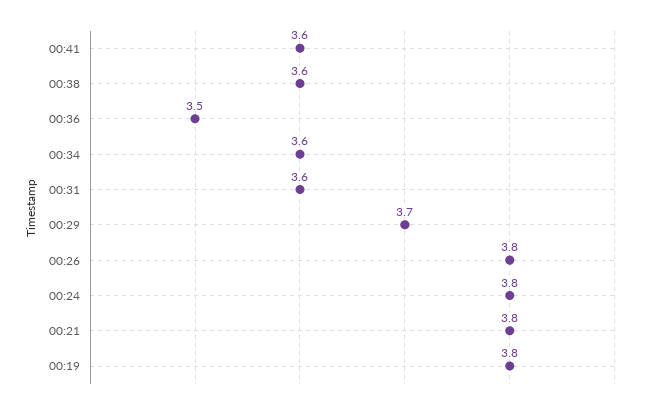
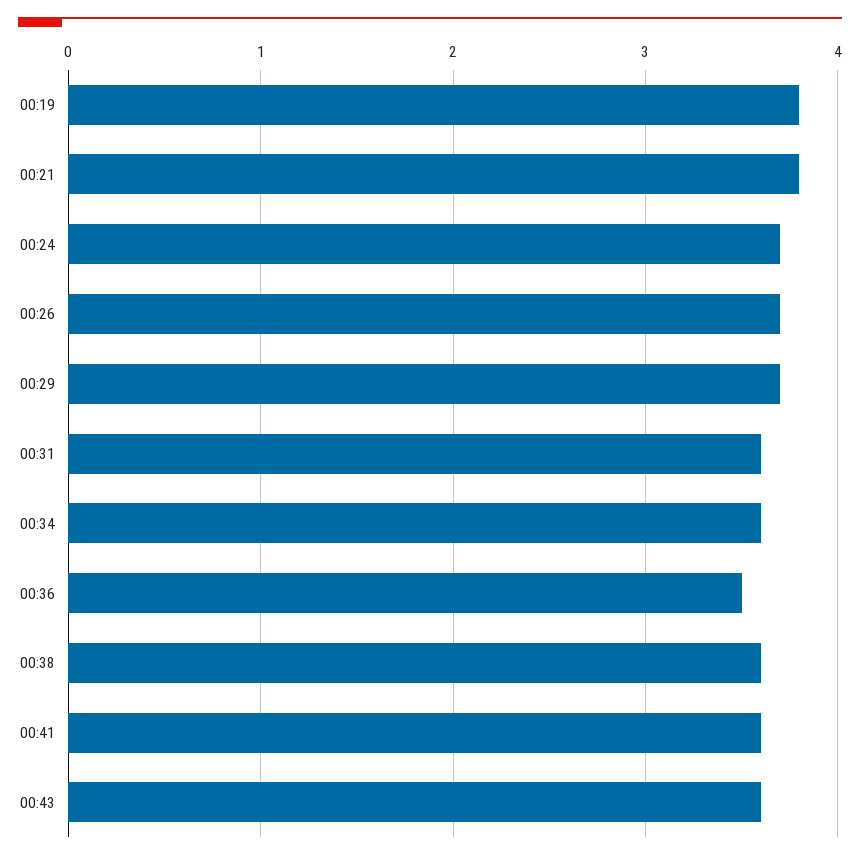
00:26: 3.8 -> 3.7
00:24: 3.8 -> 3.7
00:43: none -> 3.6

